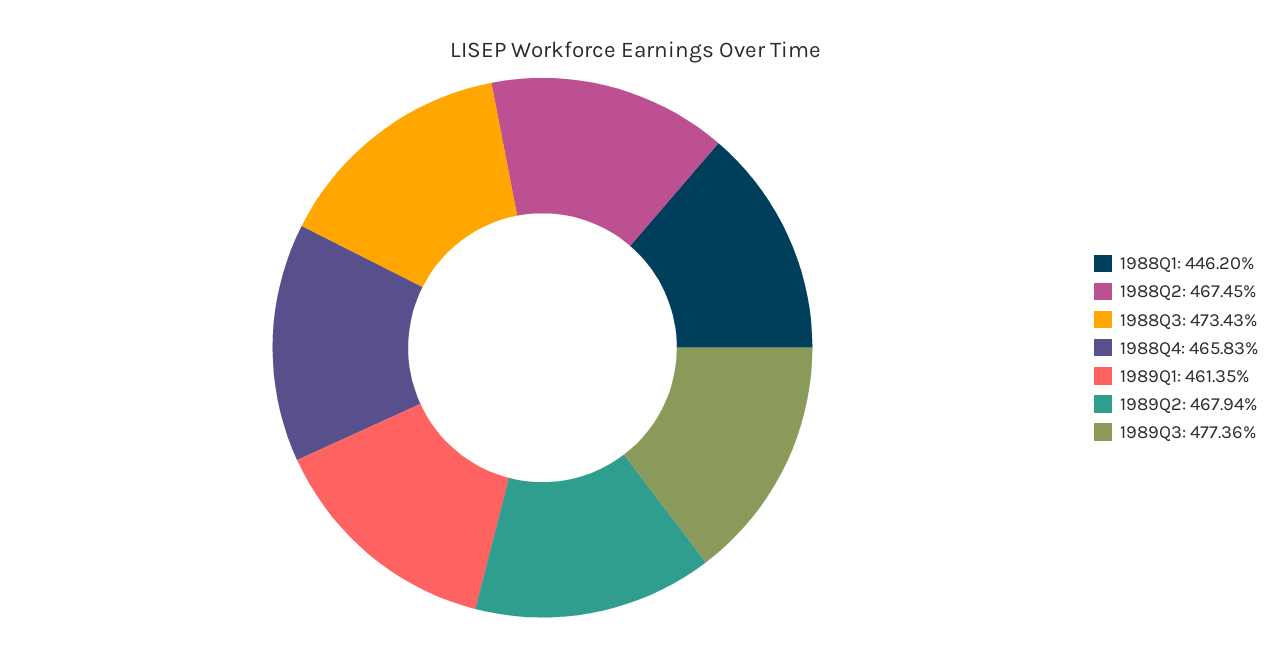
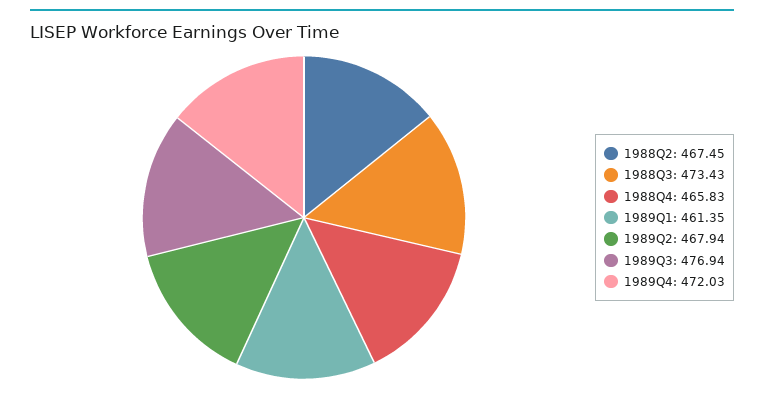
1988Q1: 446.2 -> none
1989Q3: 477.36 -> 476.94
1989Q4: none -> 472.03

